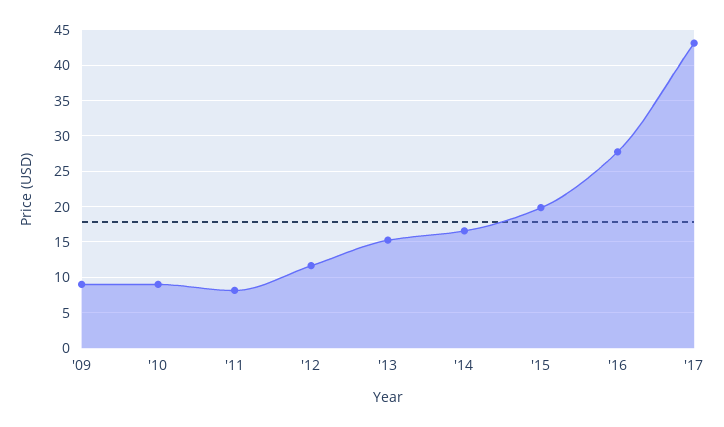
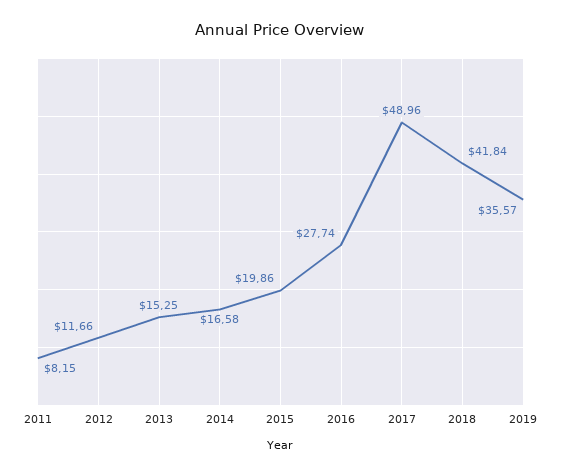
'09: 9 -> none
'10: 9 -> none
'17: 43 -> 48.96
2018: none -> 41.84
2019: none -> 35.57

